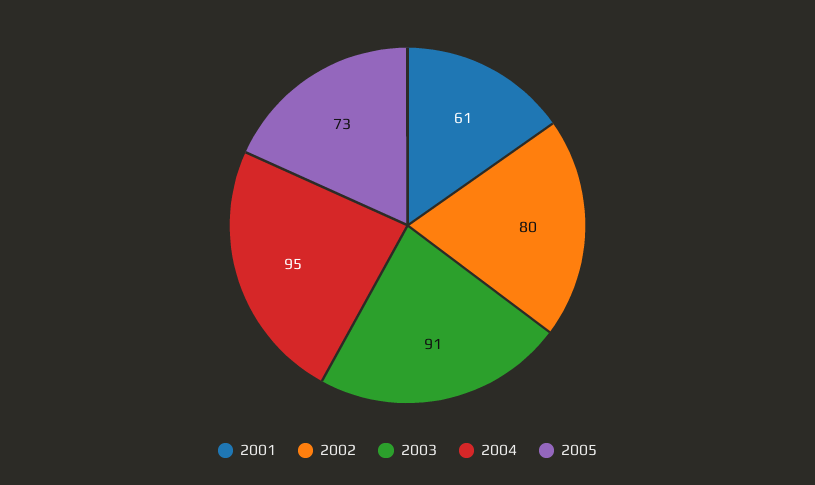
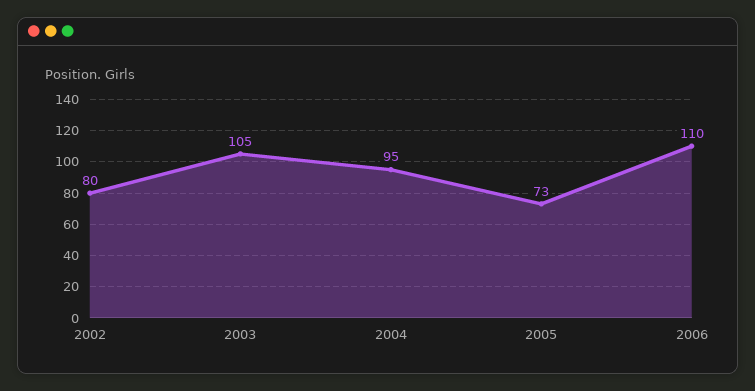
2001: 61 -> none
2003: 91 -> 105
2006: none -> 110

